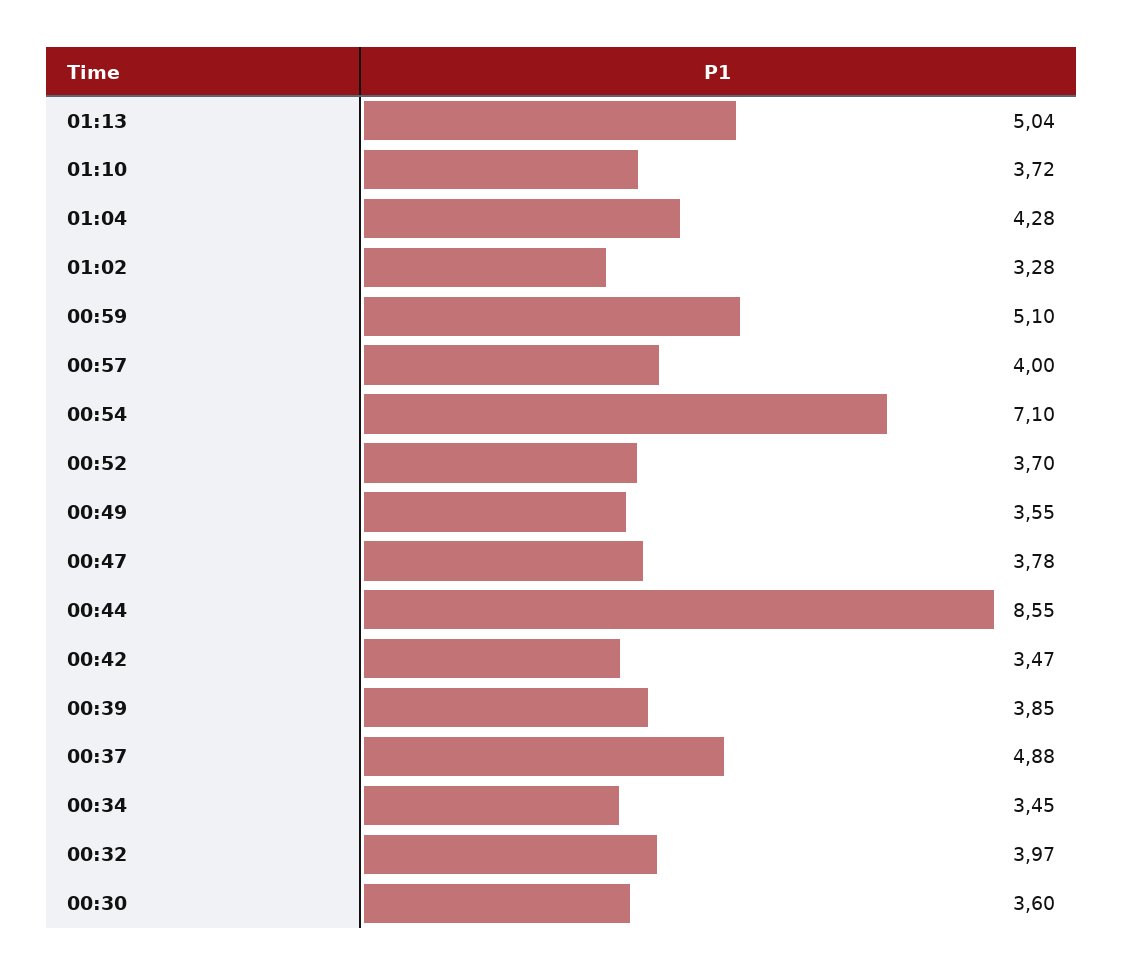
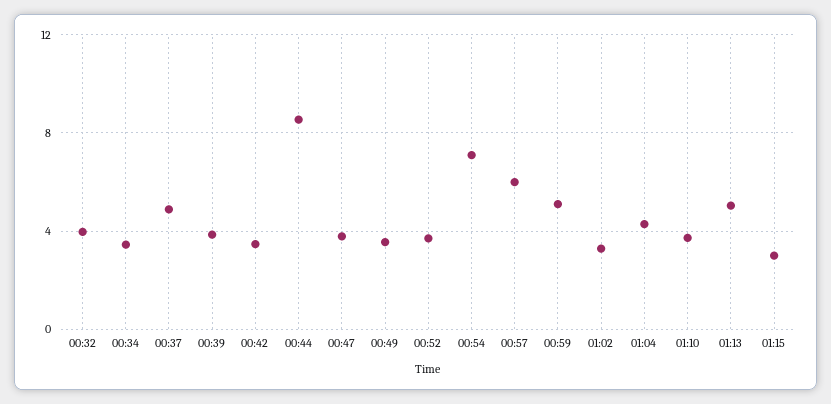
00:57: 4 -> 6
00:30: 3.6 -> none
01:15: none -> 3

